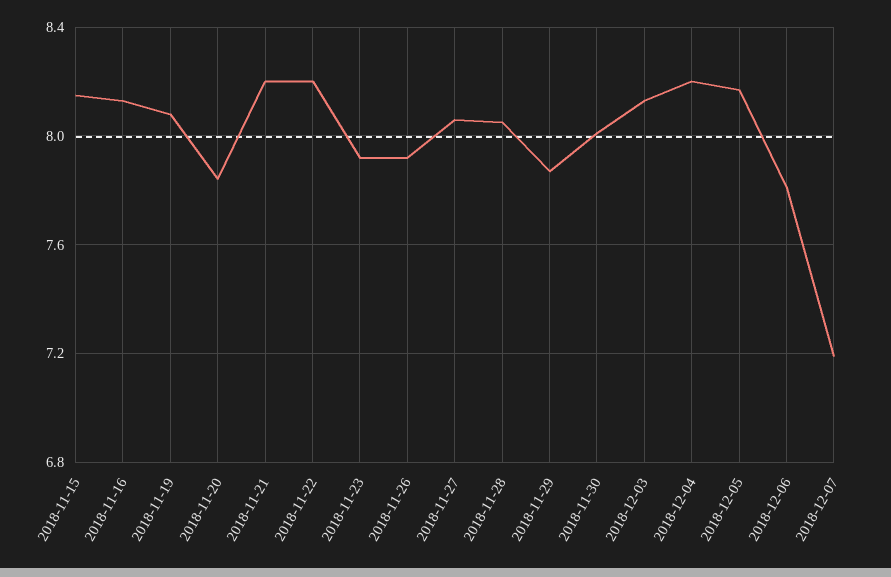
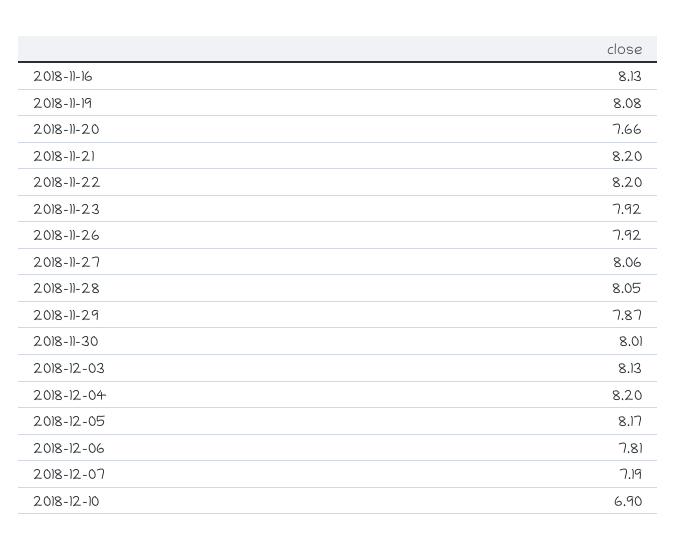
2018-11-15: 8.15 -> none
2018-11-20: 7.85 -> 7.66
2018-12-10: none -> 6.9

